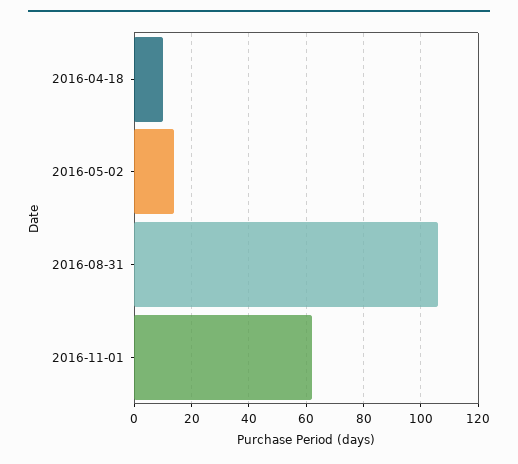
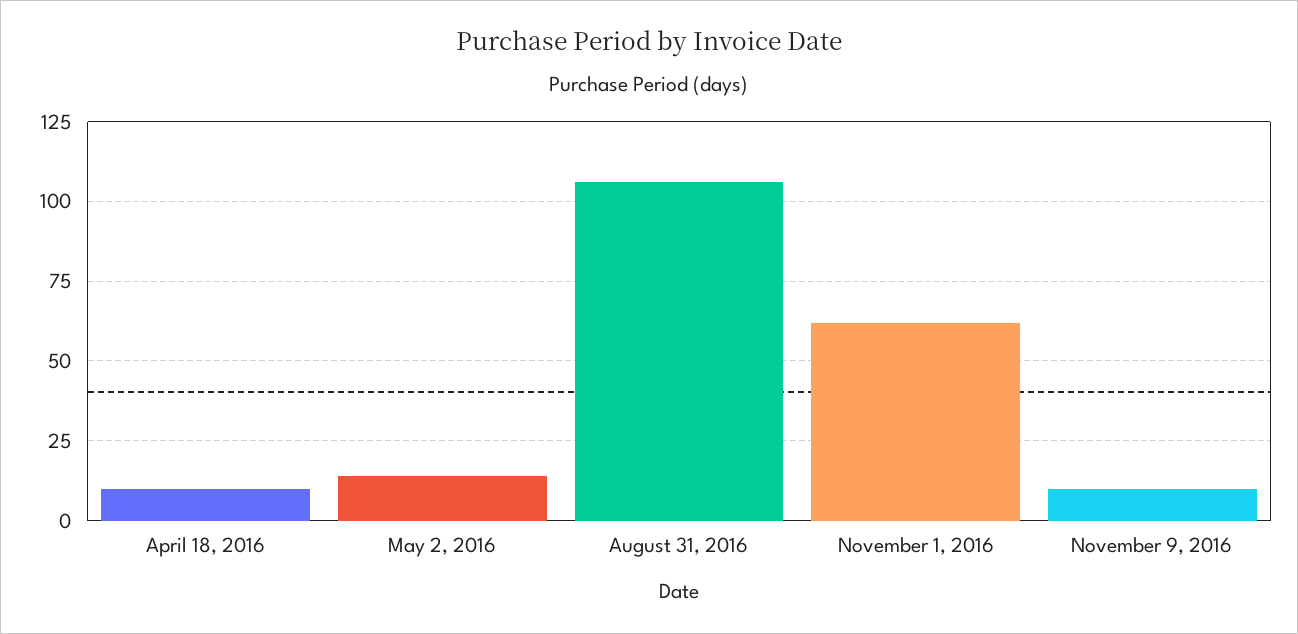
November 9, 2016: none -> 10

